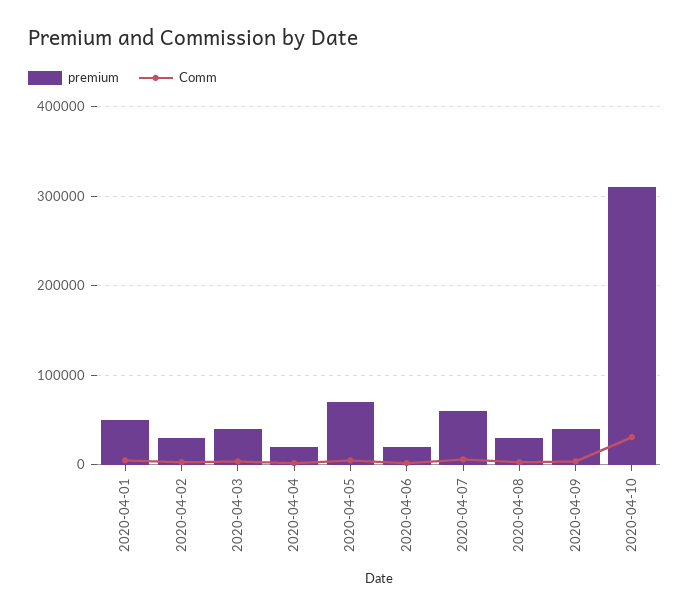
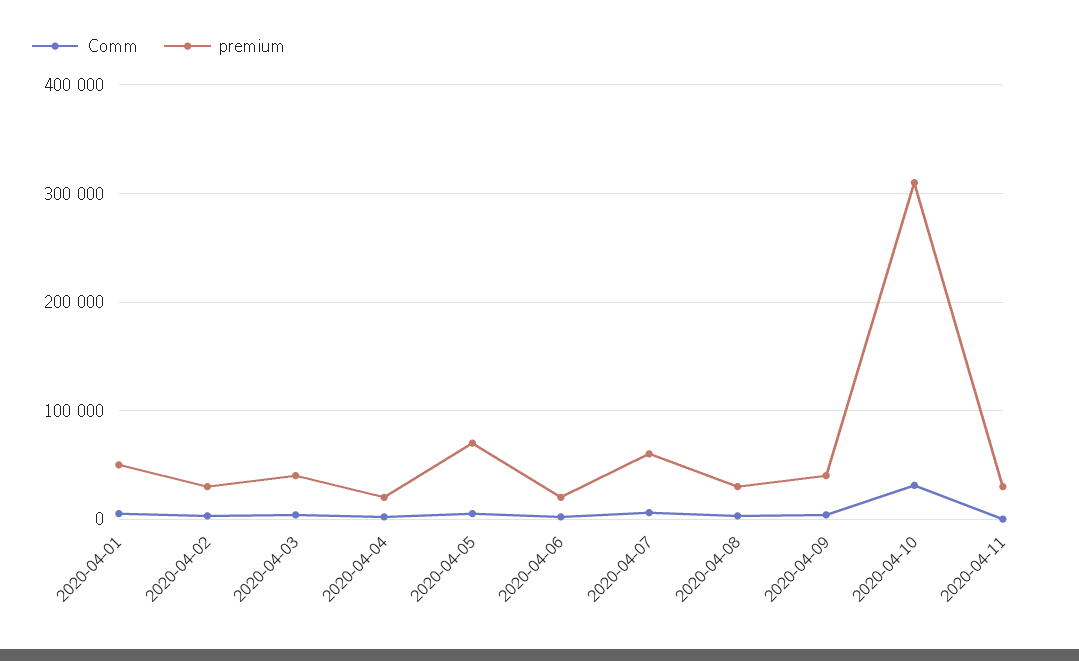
Comm, 2020-04-11: none -> 0
premium, 2020-04-11: none -> 30000

